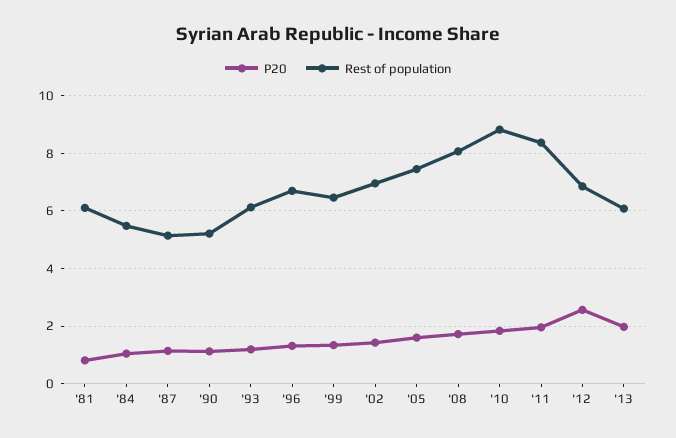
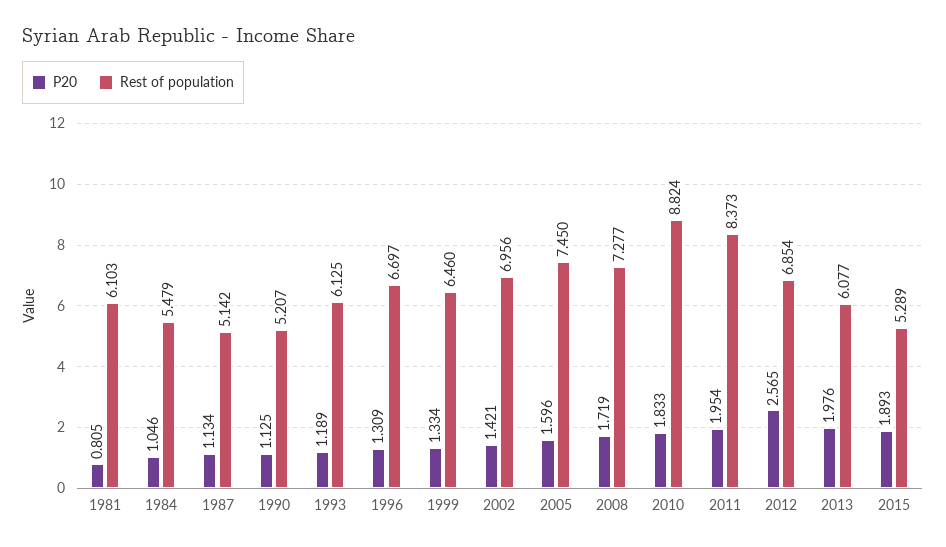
Rest of population, '08: 8 -> 7.277
P20, 2015: none -> 1.893
Rest of population, 2015: none -> 5.289

